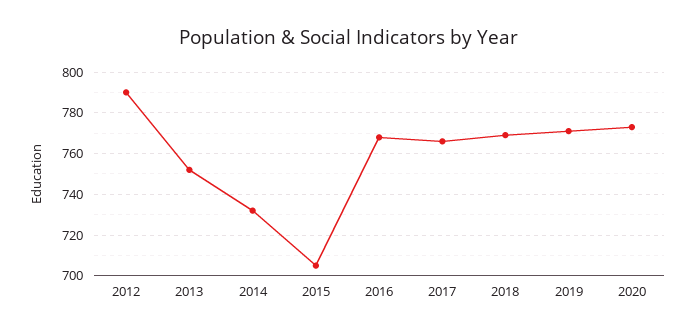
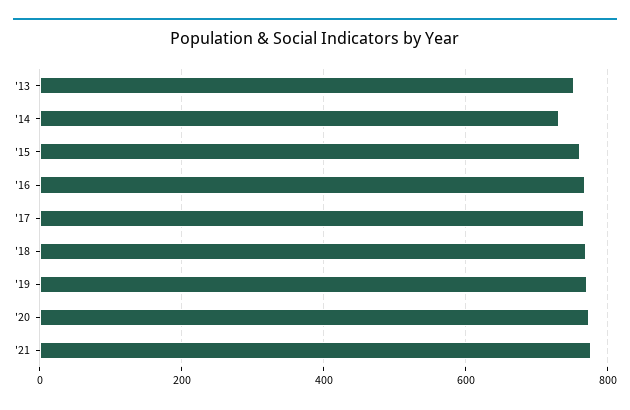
2012: 790 -> none
2015: 705 -> 760
'21: none -> 780

